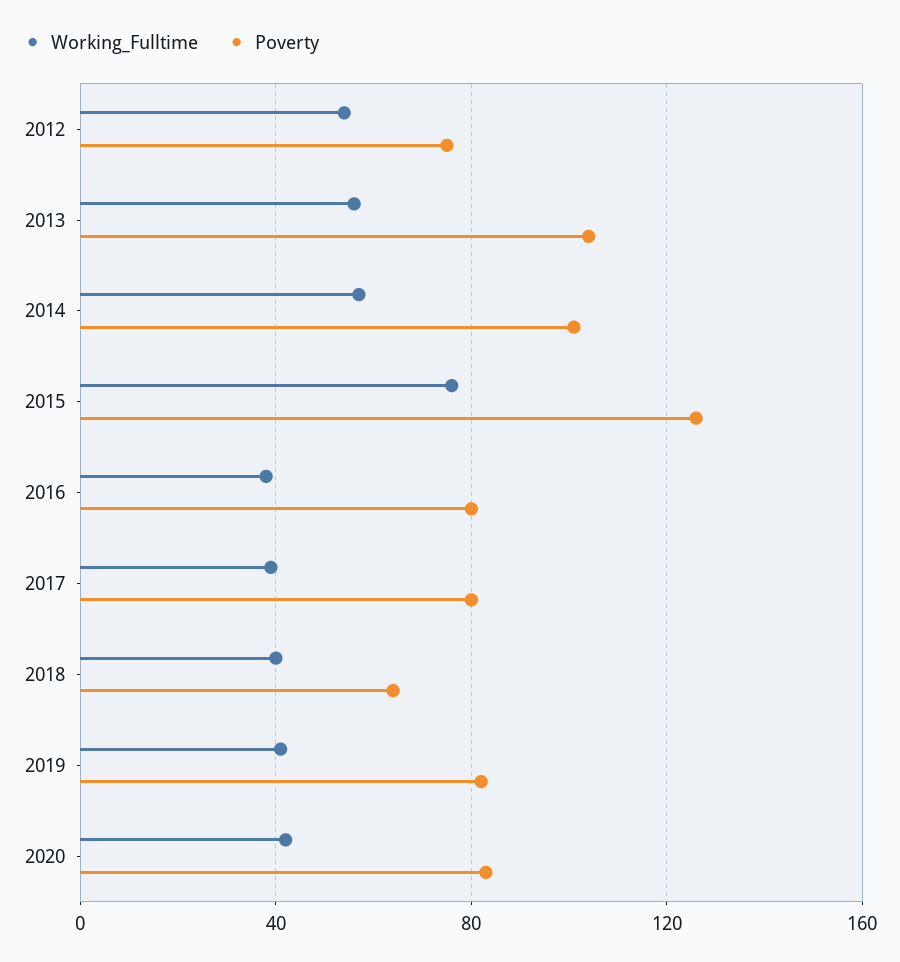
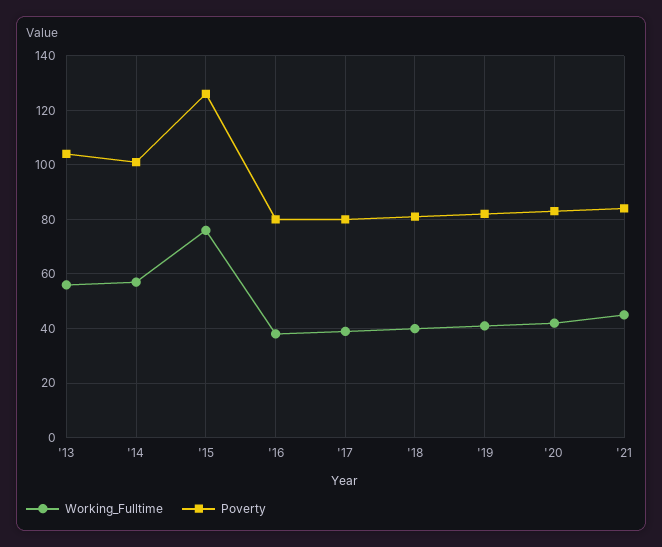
Working_Fulltime, 2012: 55 -> none
Poverty, 2012: 75 -> none
Poverty, 2018: 65 -> 80
Working_Fulltime, '21: none -> 45
Poverty, '21: none -> 85

